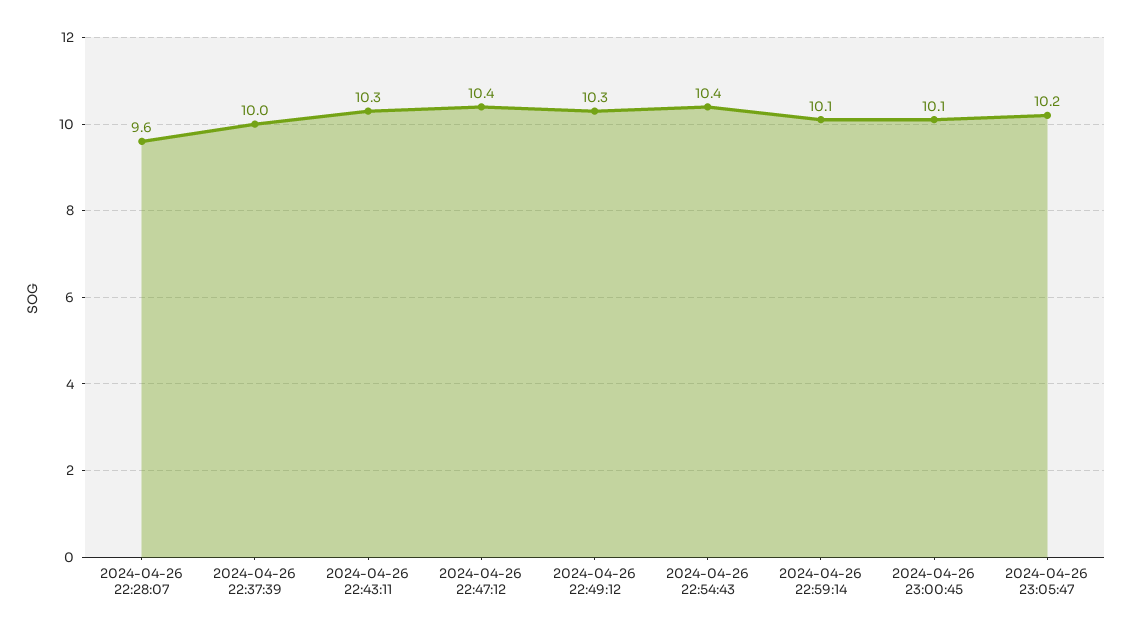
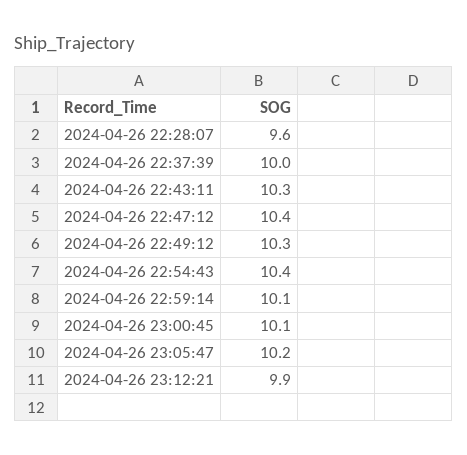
2024-04-26 23:12:21: none -> 9.9

